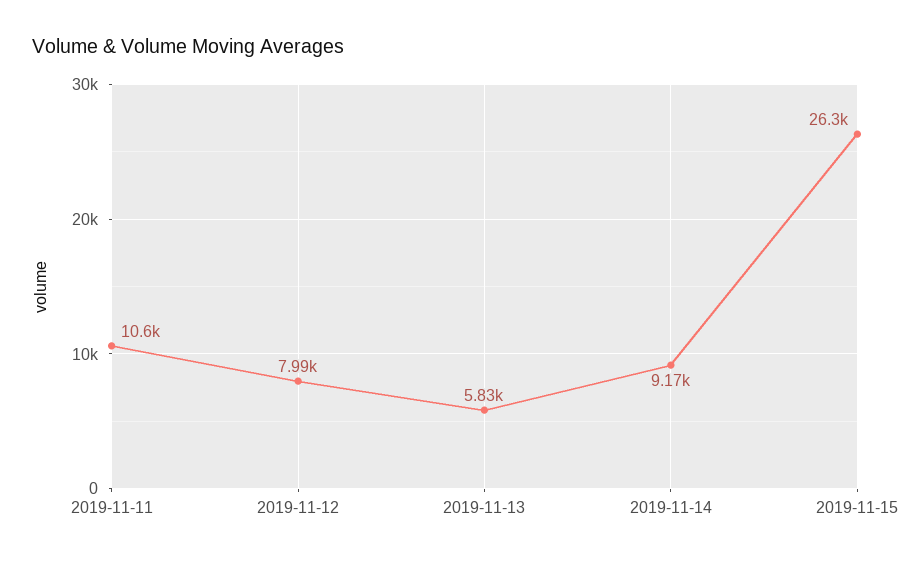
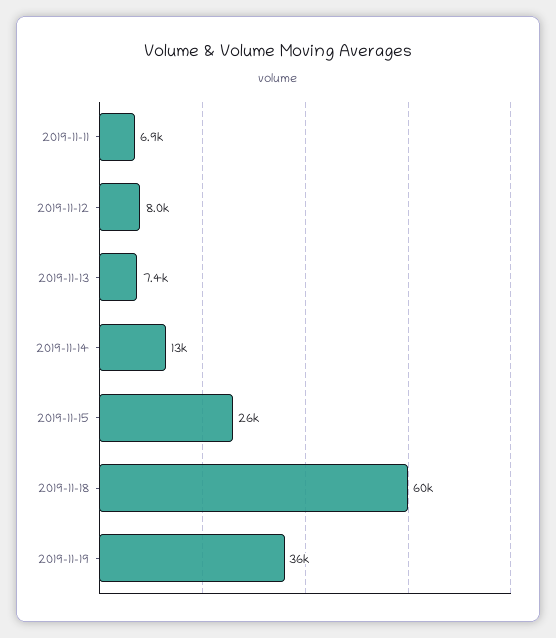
2019-11-11: 10600 -> 6900
2019-11-13: 5830 -> 7400
2019-11-14: 9170 -> 13000
2019-11-18: none -> 60000
2019-11-19: none -> 36000

